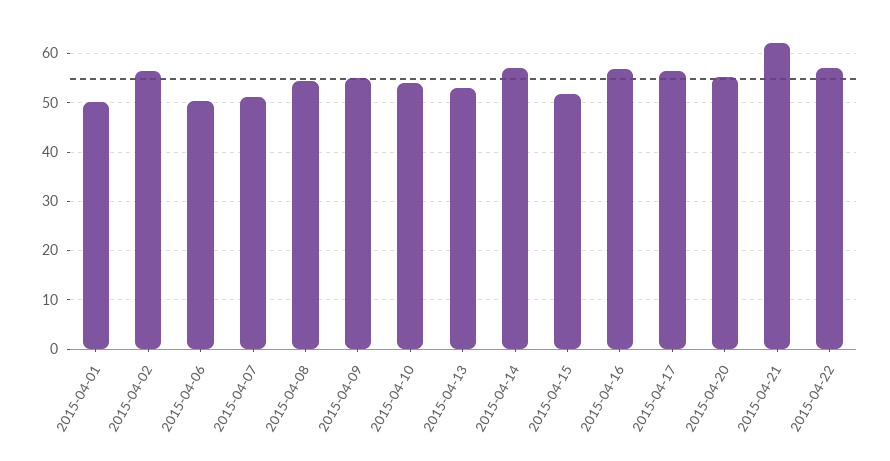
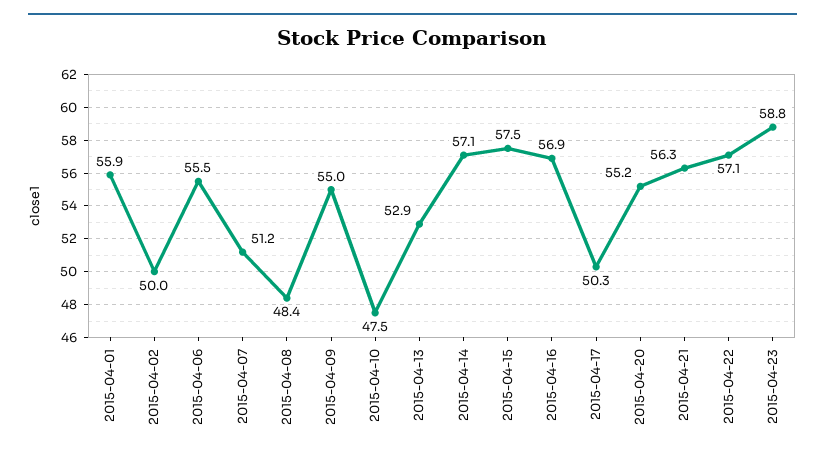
2015-04-01: 50 -> 55.9
2015-04-02: 56 -> 50
2015-04-06: 50 -> 55.5
2015-04-08: 54 -> 48.4
2015-04-10: 54 -> 47.5
2015-04-15: 52 -> 57.5
2015-04-17: 56 -> 50.3
2015-04-21: 62 -> 56.3
2015-04-23: none -> 58.8

